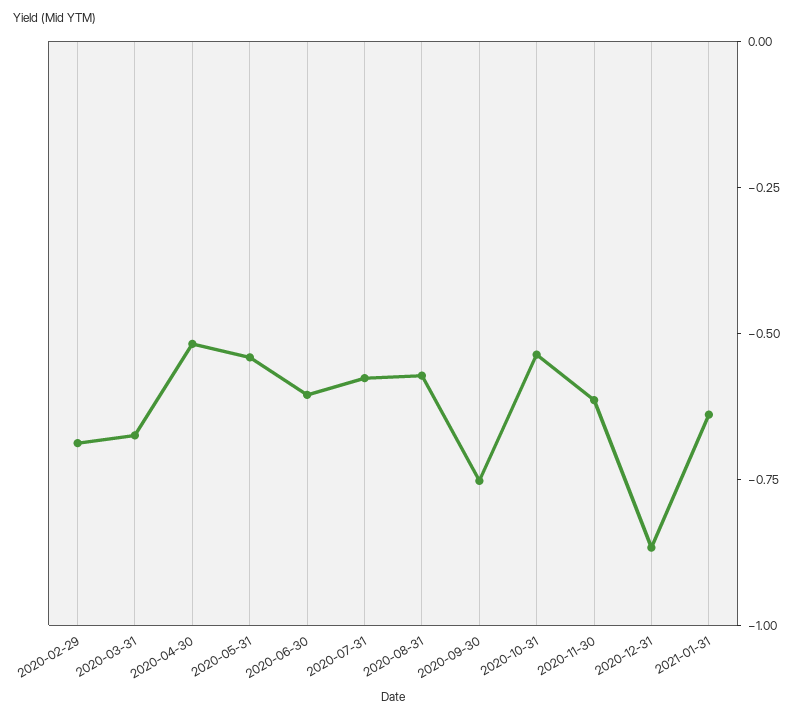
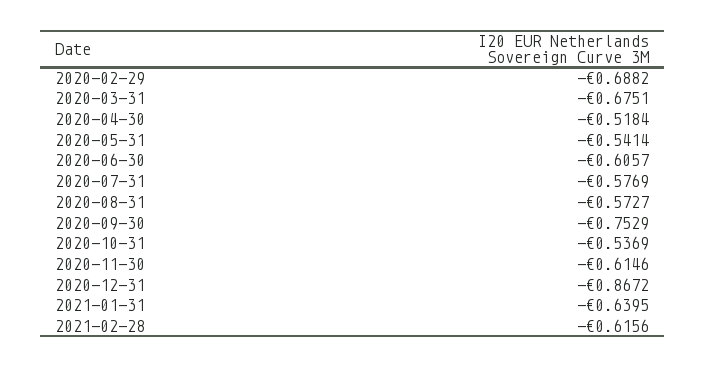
2021-02-28: none -> -0.6156

